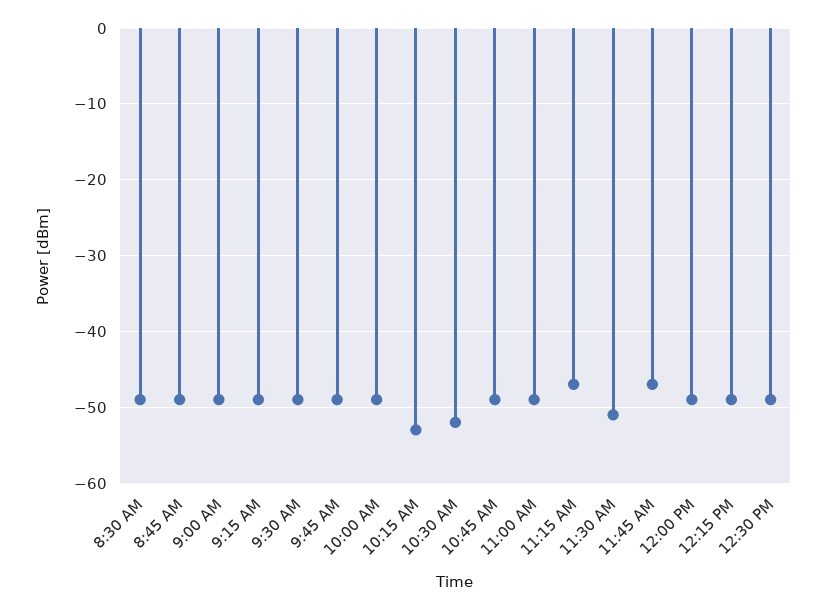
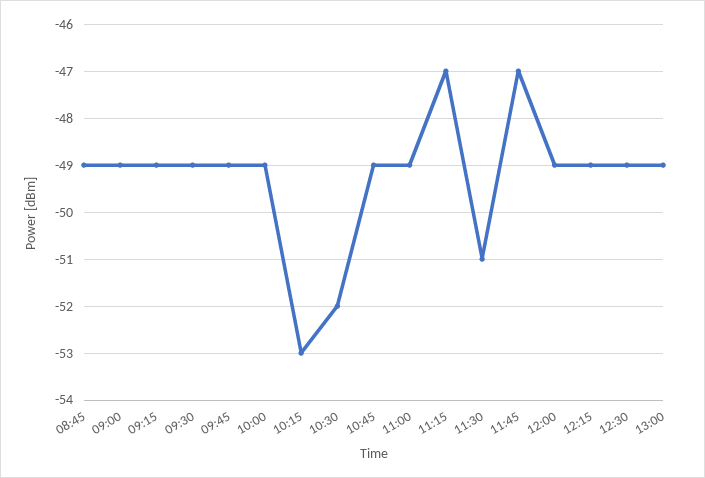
8:30 AM: -49 -> none
13:00: none -> -49

